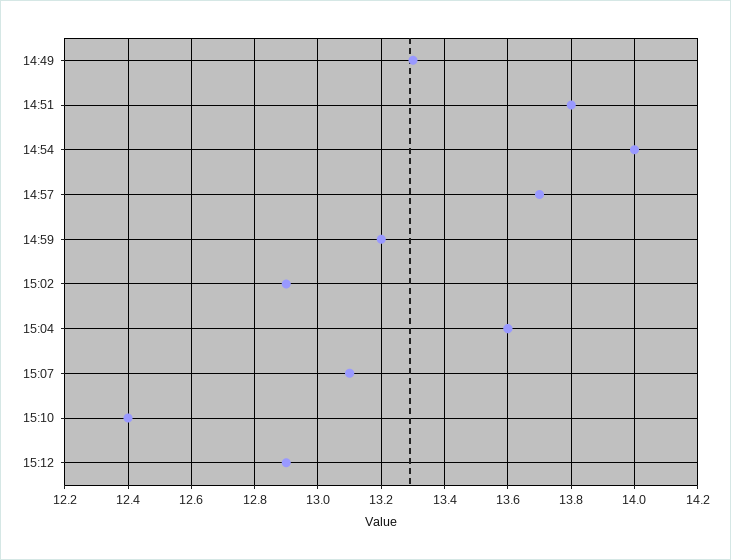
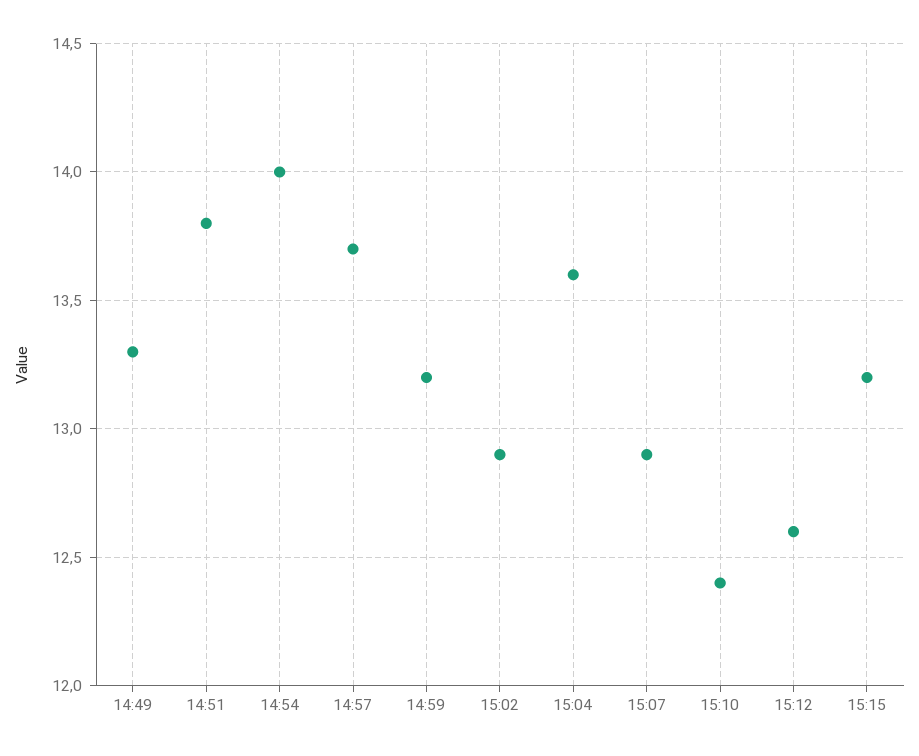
15:07: 13.1 -> 12.9
15:12: 12.9 -> 12.6
15:15: none -> 13.2

